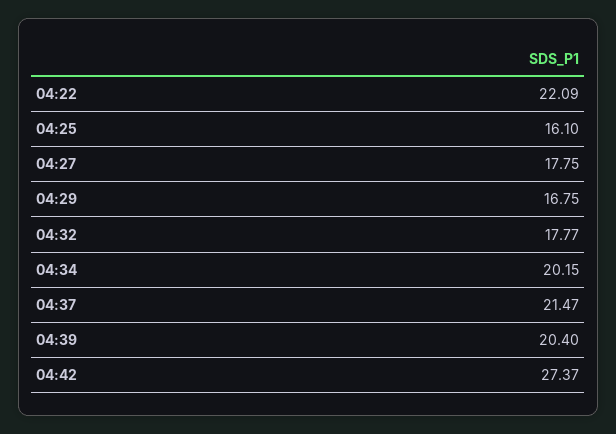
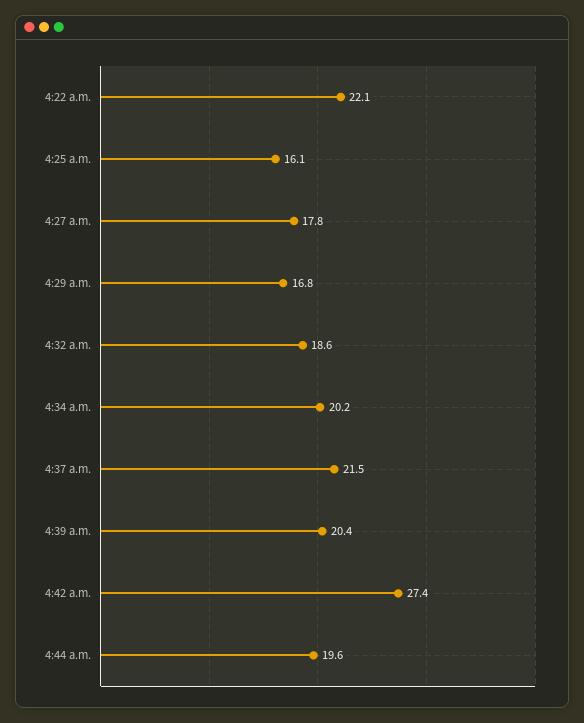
04:32: 17.77 -> 18.6
4:44 a.m.: none -> 19.6

